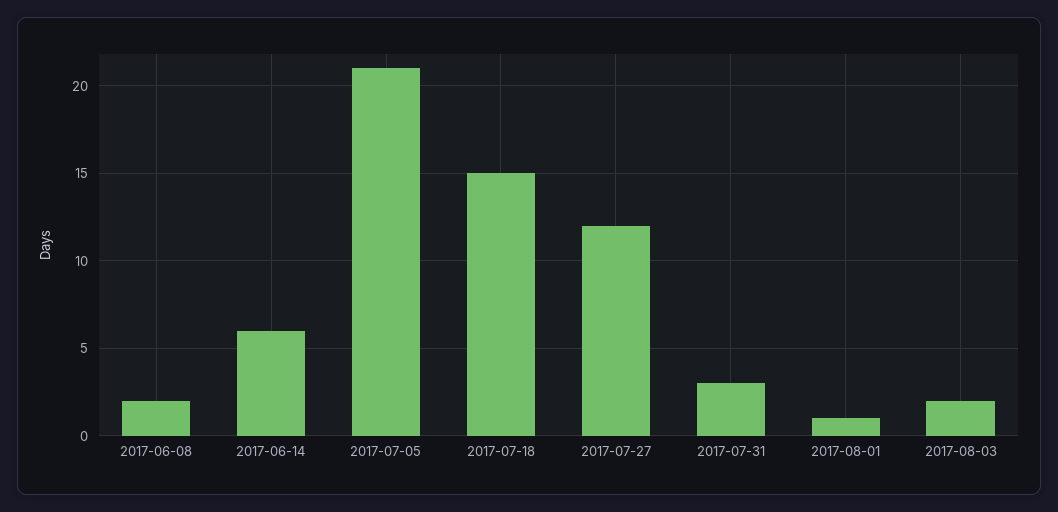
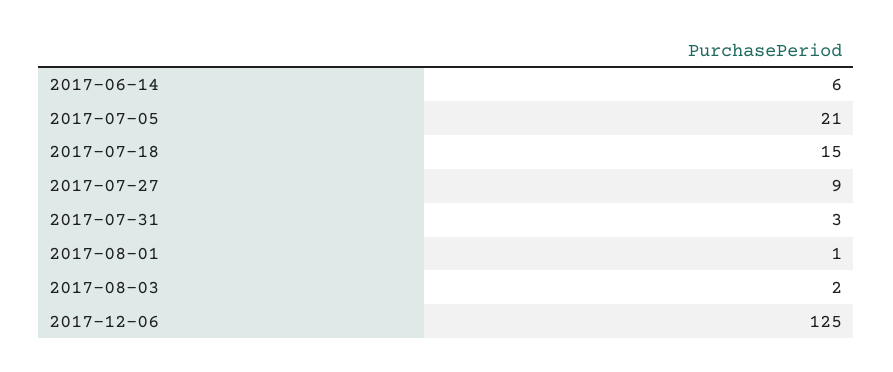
2017-06-08: 2 -> none
2017-07-27: 12 -> 9
2017-12-06: none -> 125

